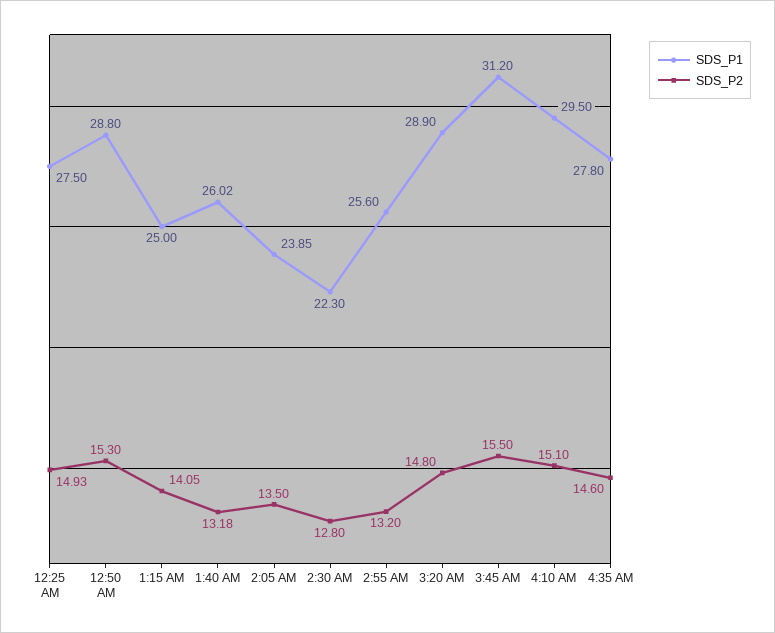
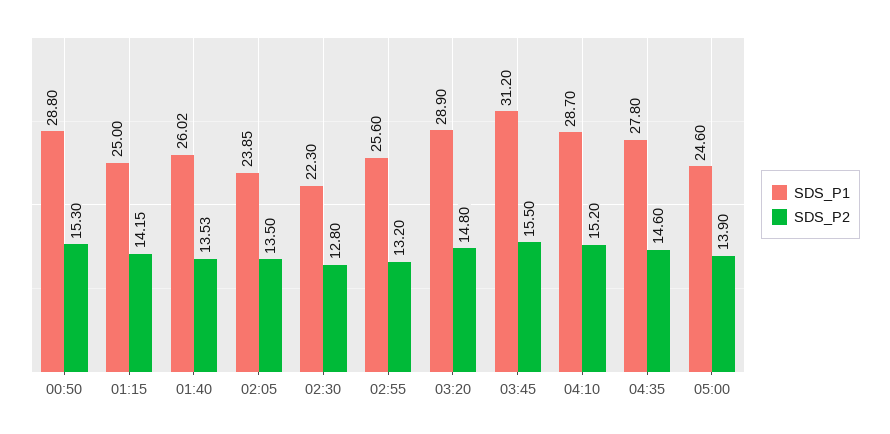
SDS_P1, 12:25 AM: 27.5 -> none
SDS_P2, 12:25 AM: 14.93 -> none
SDS_P2, 1:15 AM: 14.05 -> 14.15
SDS_P2, 1:40 AM: 13.18 -> 13.53
SDS_P1, 4:10 AM: 29.5 -> 28.7
SDS_P2, 4:10 AM: 15.1 -> 15.2
SDS_P1, 05:00: none -> 24.6
SDS_P2, 05:00: none -> 13.9

